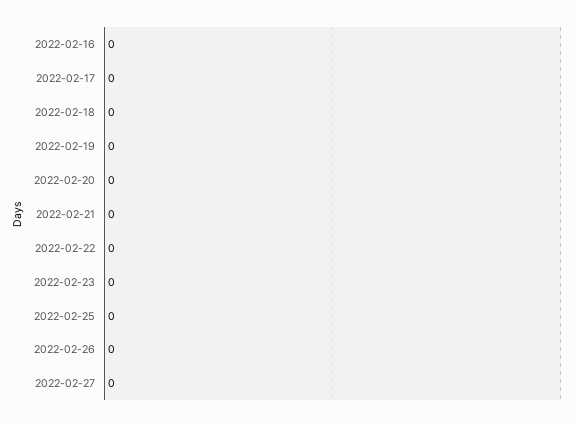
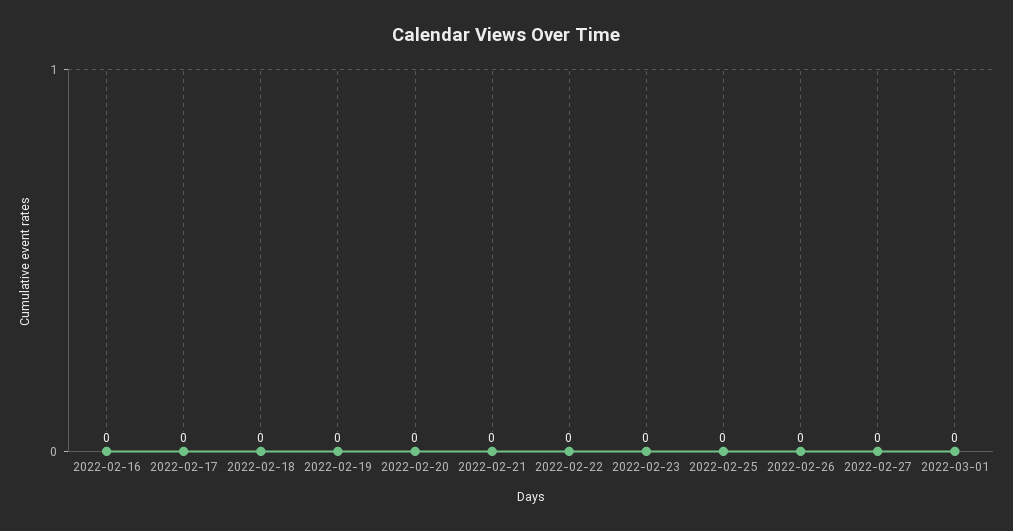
2022-03-01: none -> 0

